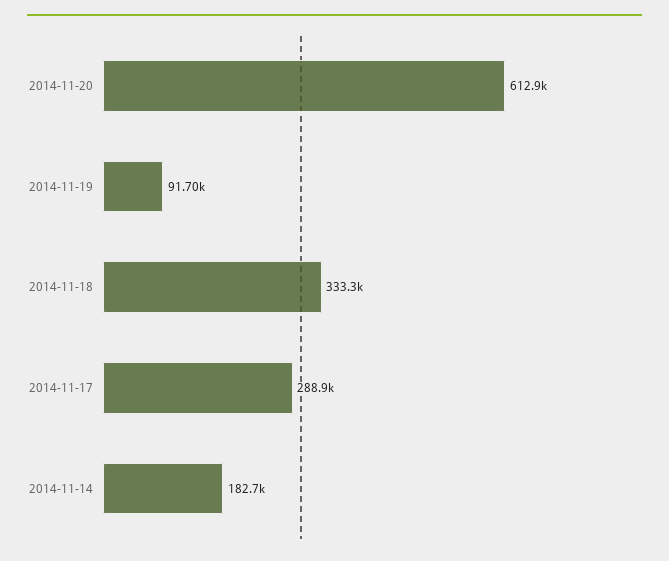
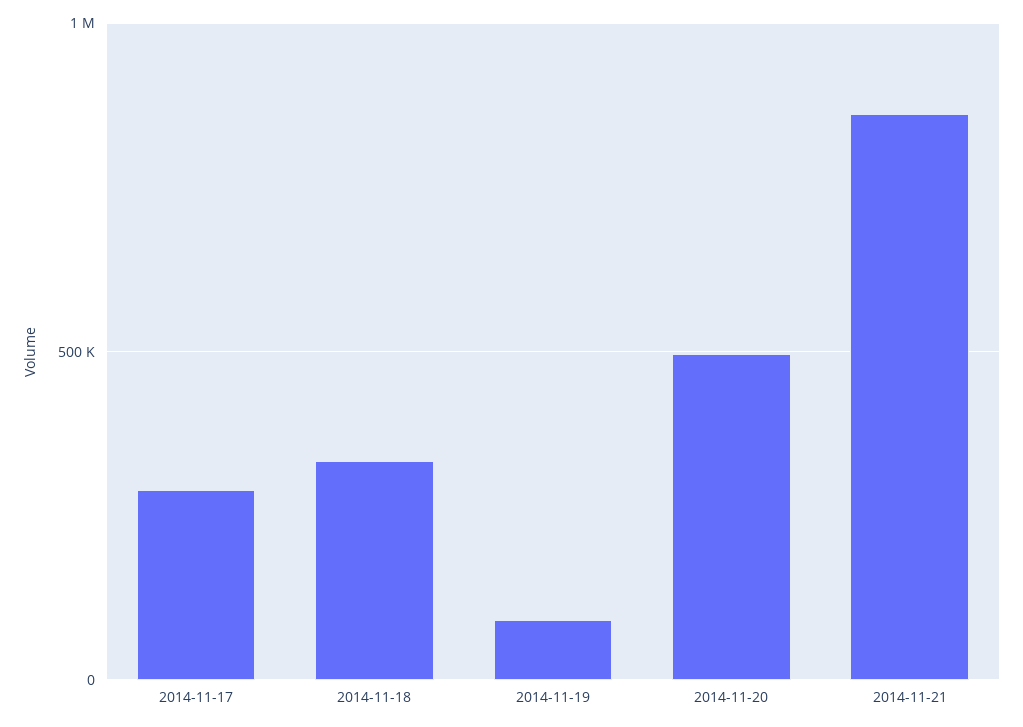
2014-11-20: 612900 -> 500000
2014-11-14: 182700 -> none
2014-11-21: none -> 850000

